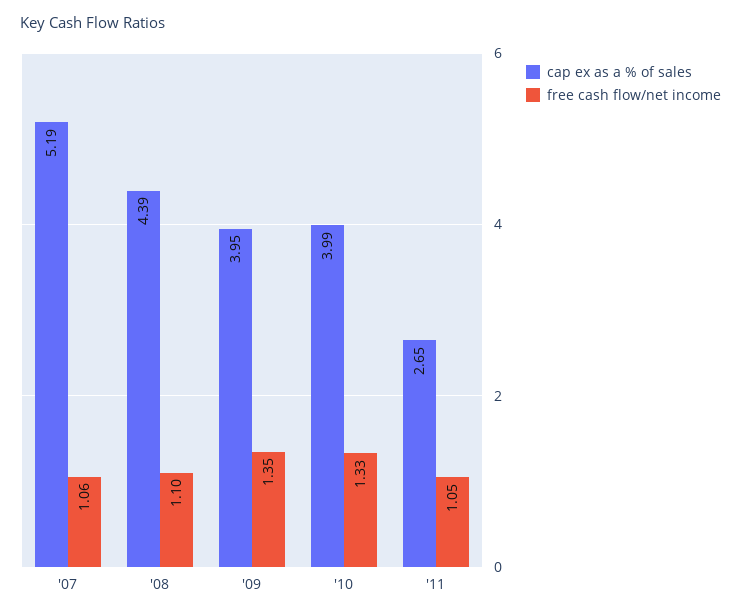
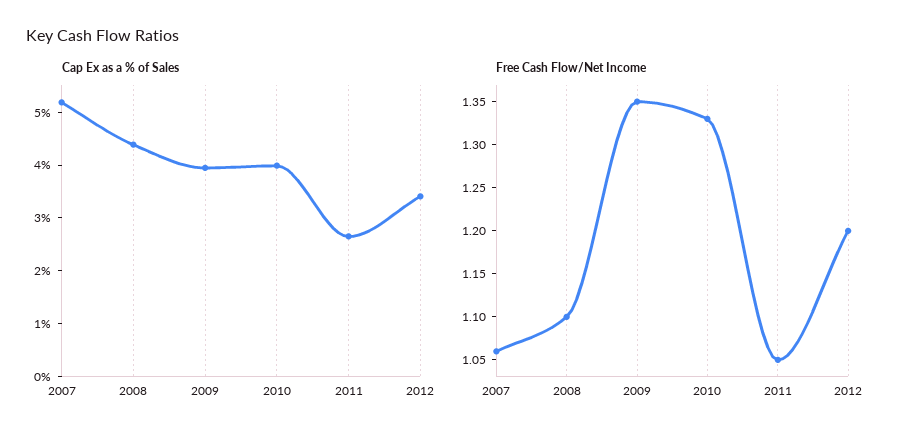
cap ex as a % of sales, 2012: none -> 3.4
free cash flow/net income, 2012: none -> 1.2

